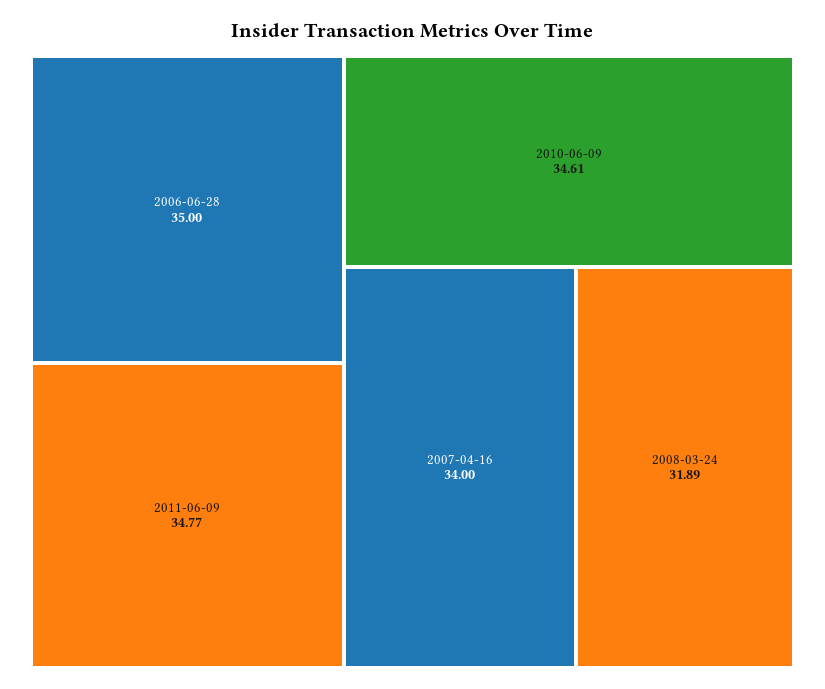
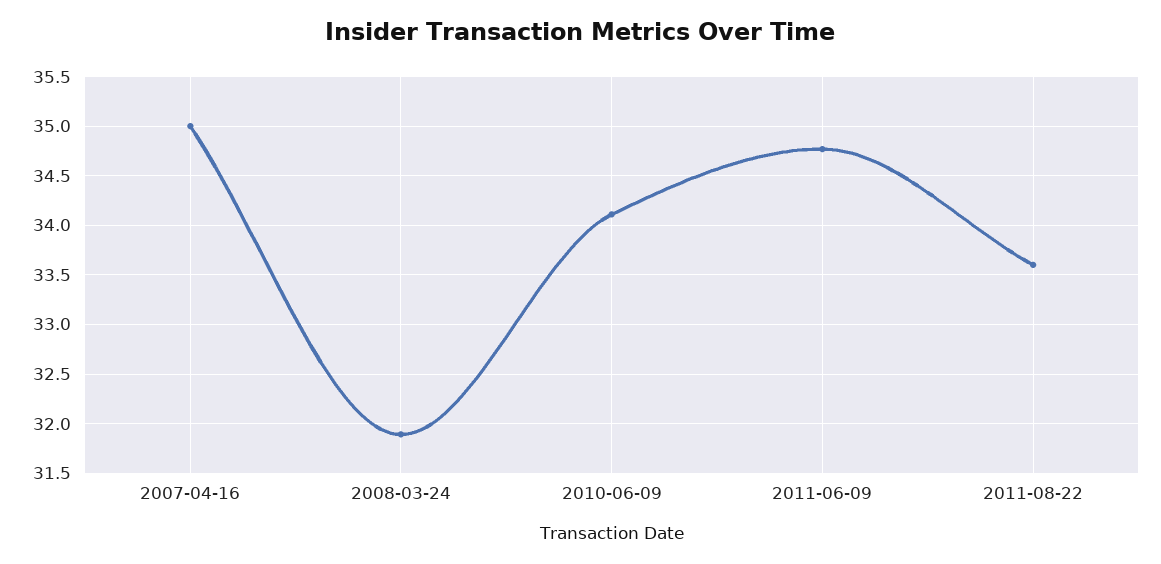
2006-06-28: 35 -> none
2010-06-09: 34.61 -> 34.1
2007-04-16: 34 -> 35
2011-08-22: none -> 33.6

